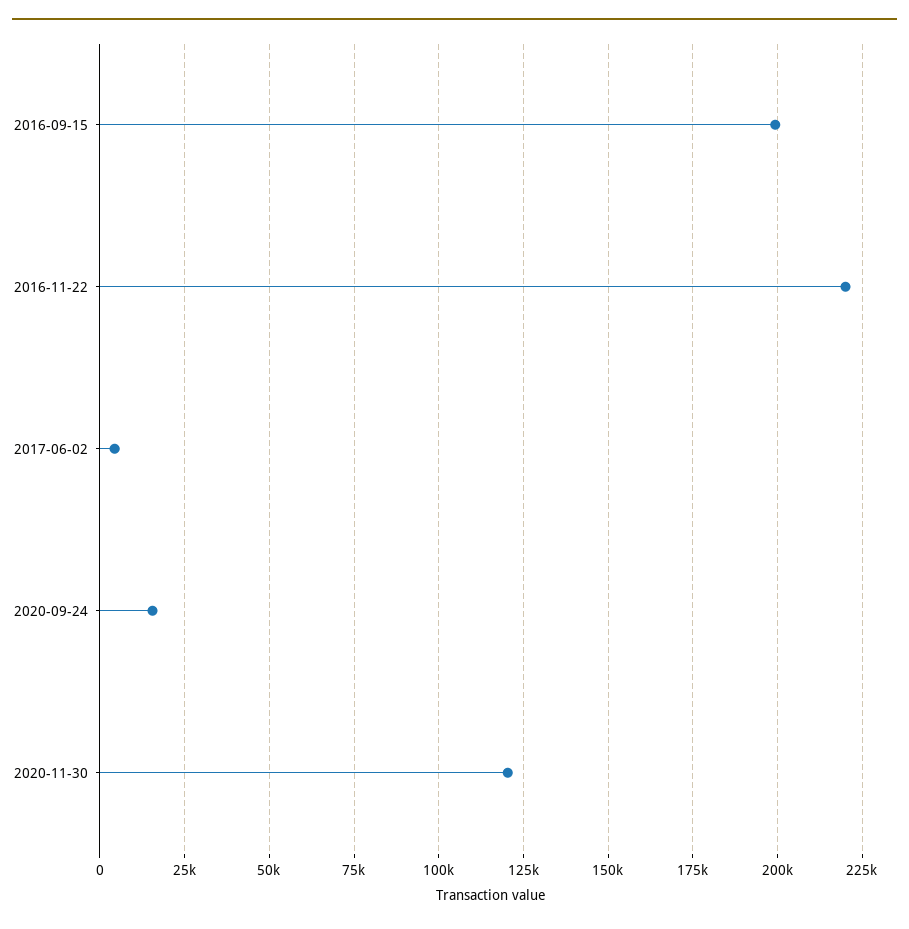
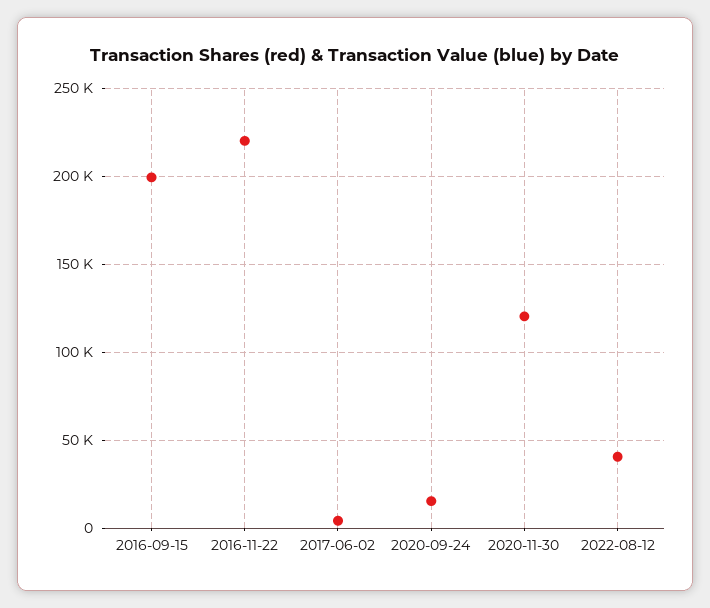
2022-08-12: none -> 40000

